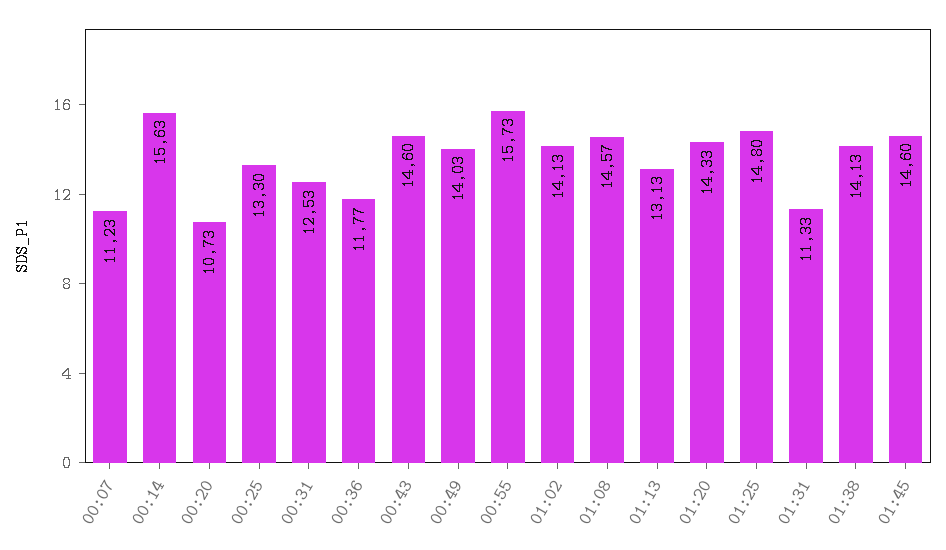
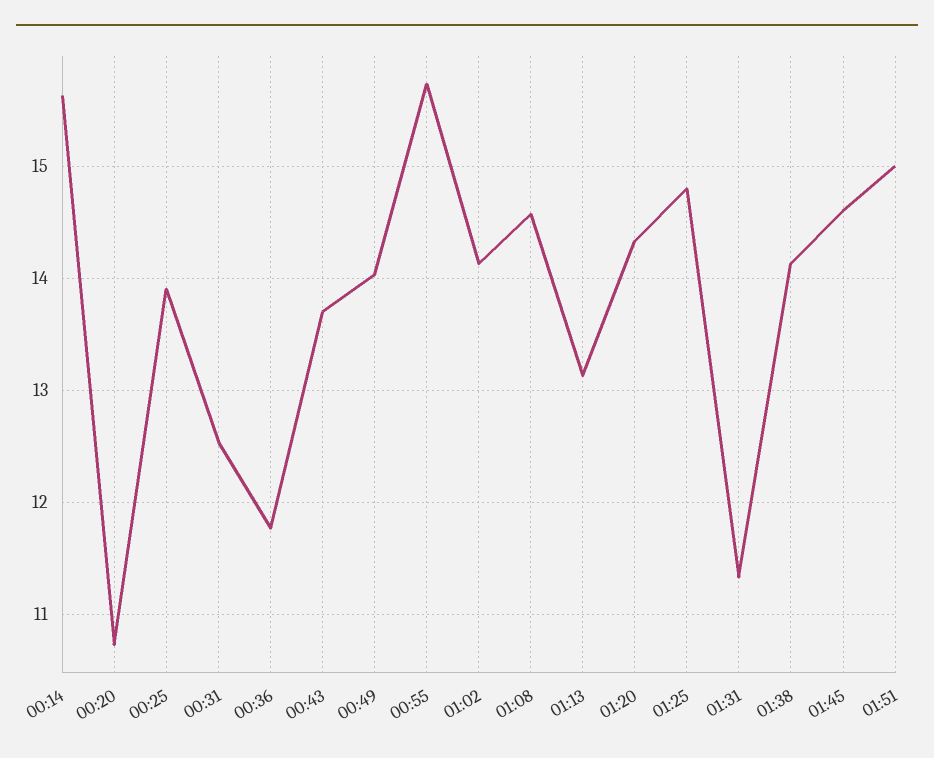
00:07: 11.23 -> none
00:25: 13.3 -> 13.9
00:43: 14.6 -> 13.7
01:51: none -> 15

